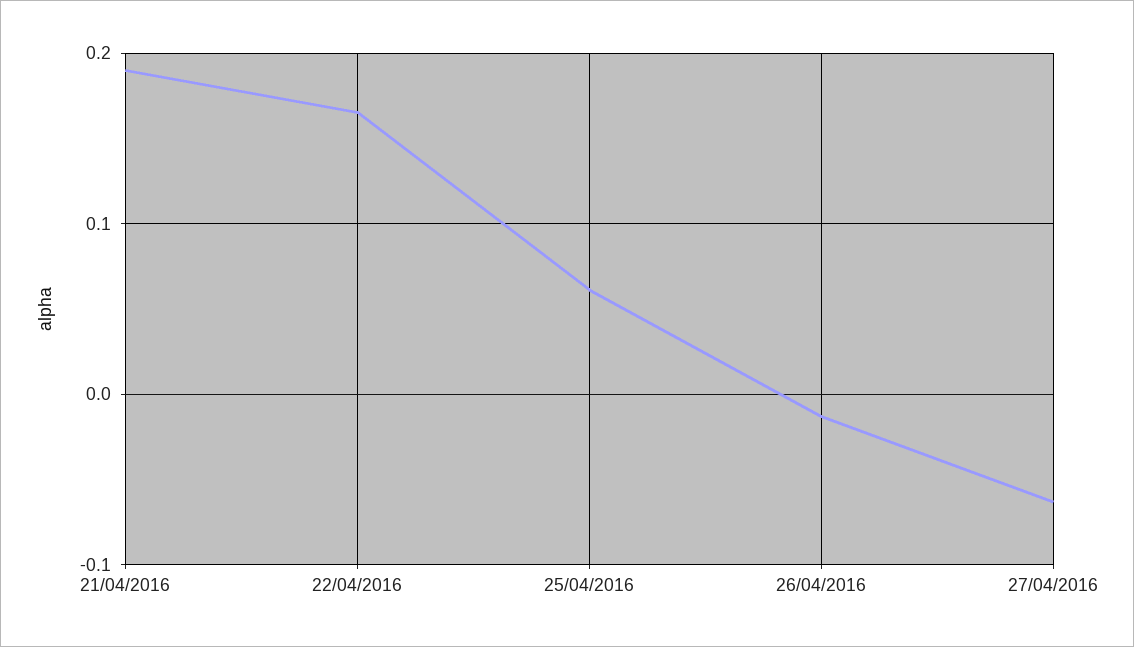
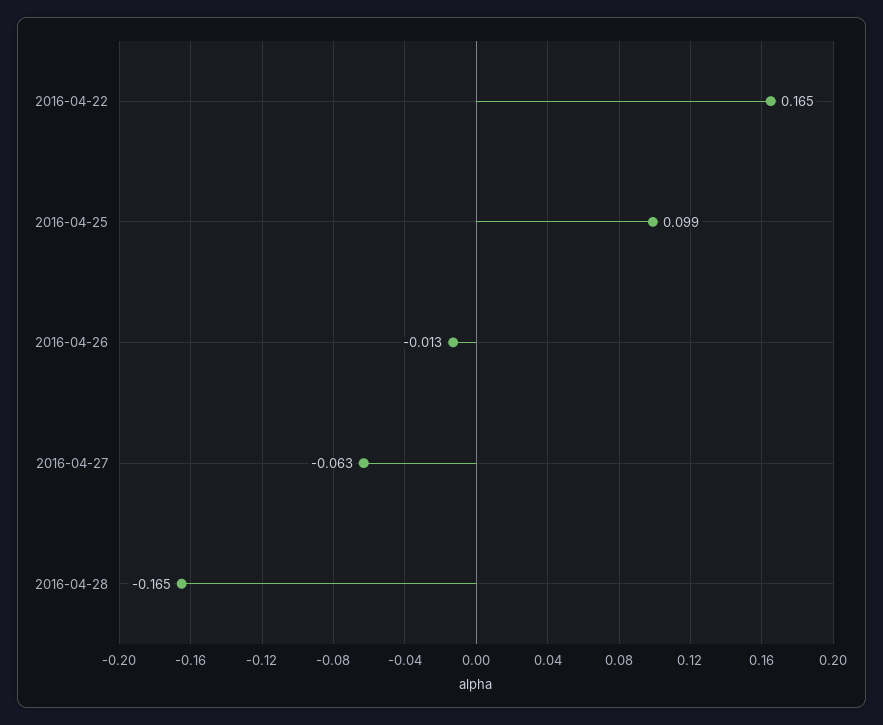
21/04/2016: 0.19 -> none
25/04/2016: 0.06 -> 0.099
2016-04-28: none -> -0.165

